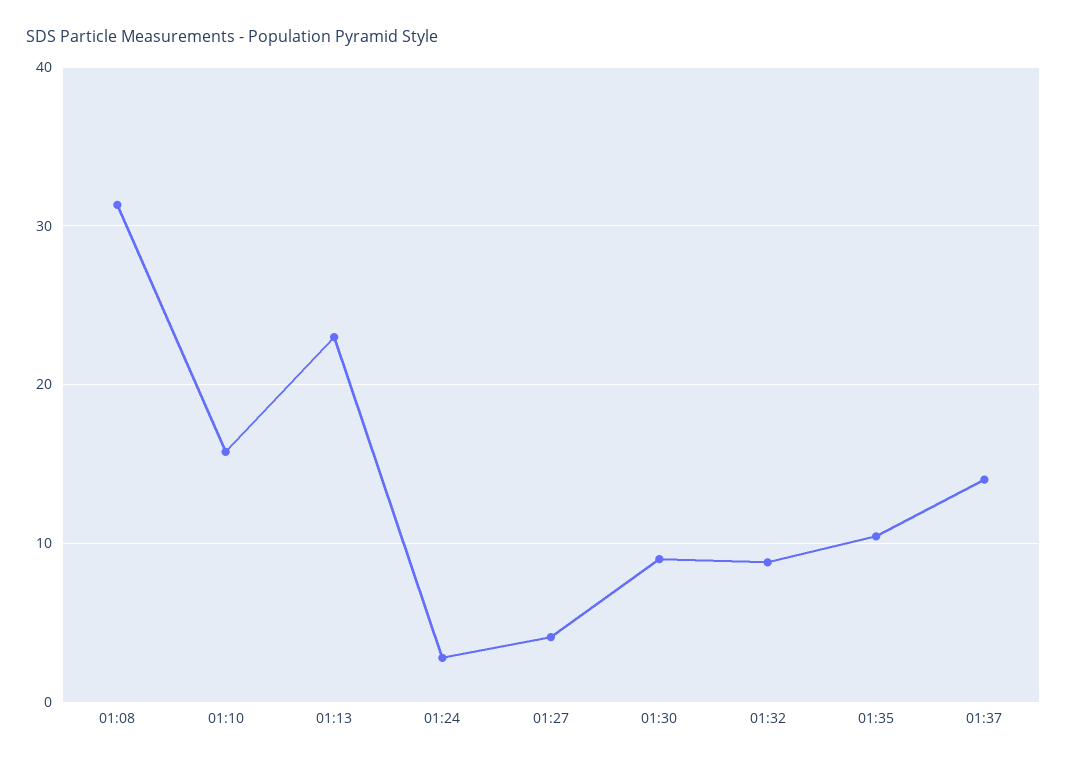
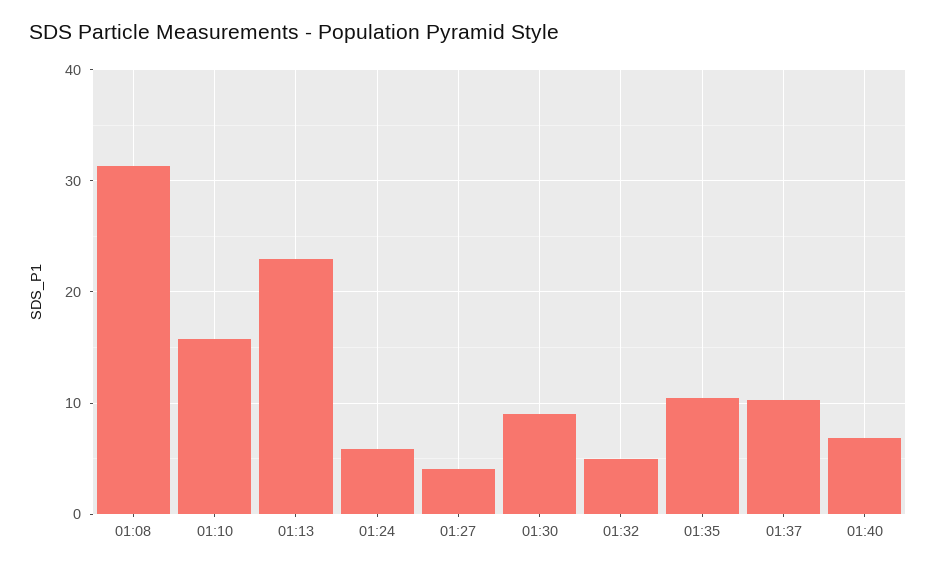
01:24: 3 -> 6
01:32: 9 -> 5
01:37: 14 -> 10
01:40: none -> 7

